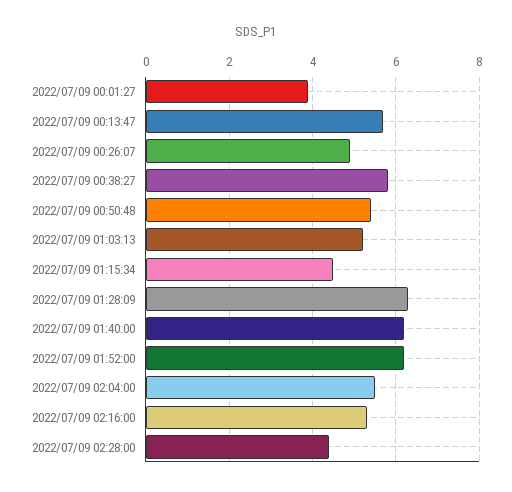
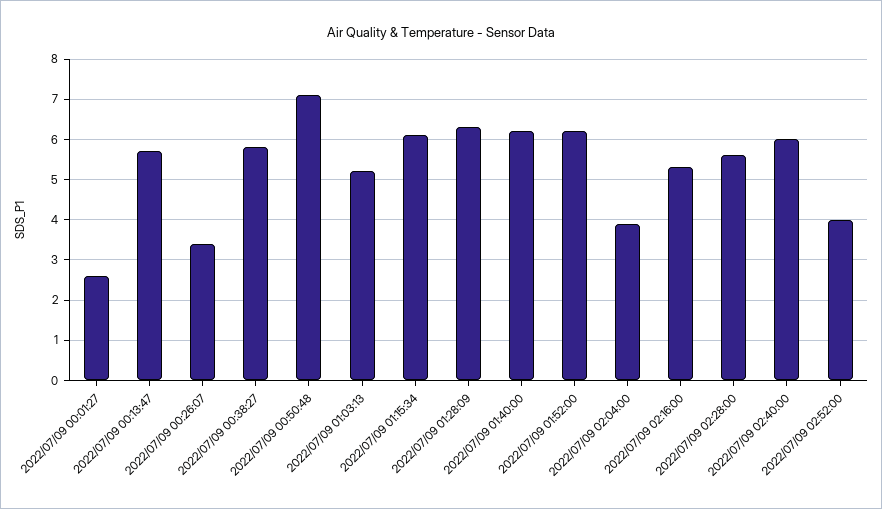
2022/07/09 00:01:27: 4 -> 2.5
2022/07/09 00:26:07: 5 -> 3.5
2022/07/09 00:50:48: 5.5 -> 7
2022/07/09 01:15:34: 4.5 -> 6
2022/07/09 02:04:00: 5.5 -> 4
2022/07/09 02:28:00: 4.5 -> 5.5
2022/07/09 02:40:00: none -> 6
2022/07/09 02:52:00: none -> 4

